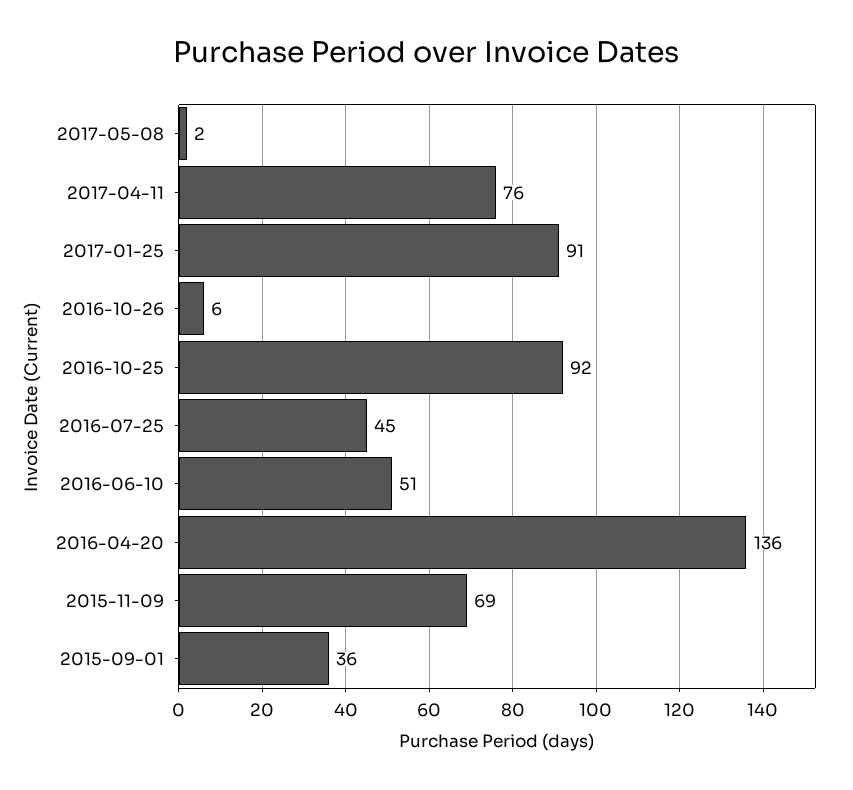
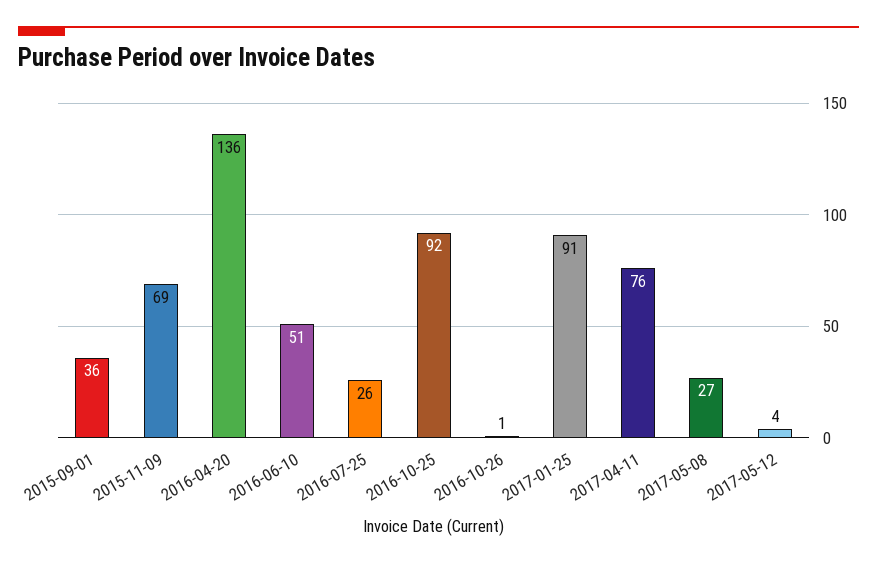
2017-05-08: 2 -> 27
2016-10-26: 6 -> 1
2016-07-25: 45 -> 26
2017-05-12: none -> 4

